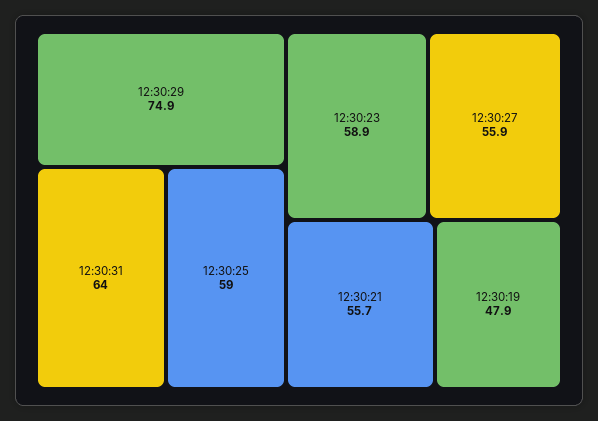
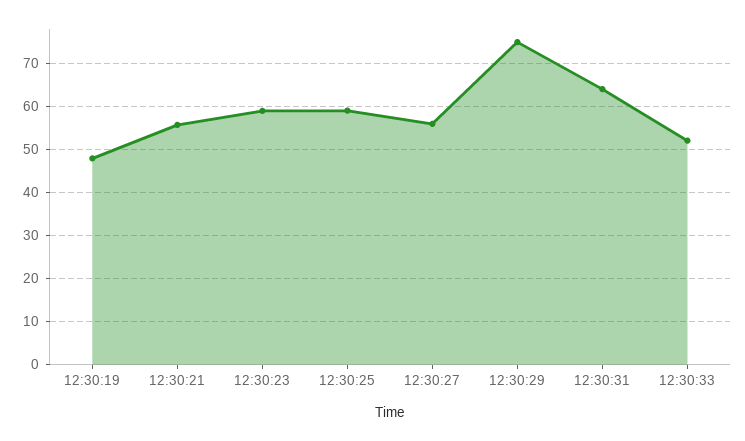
12:30:33: none -> 52

